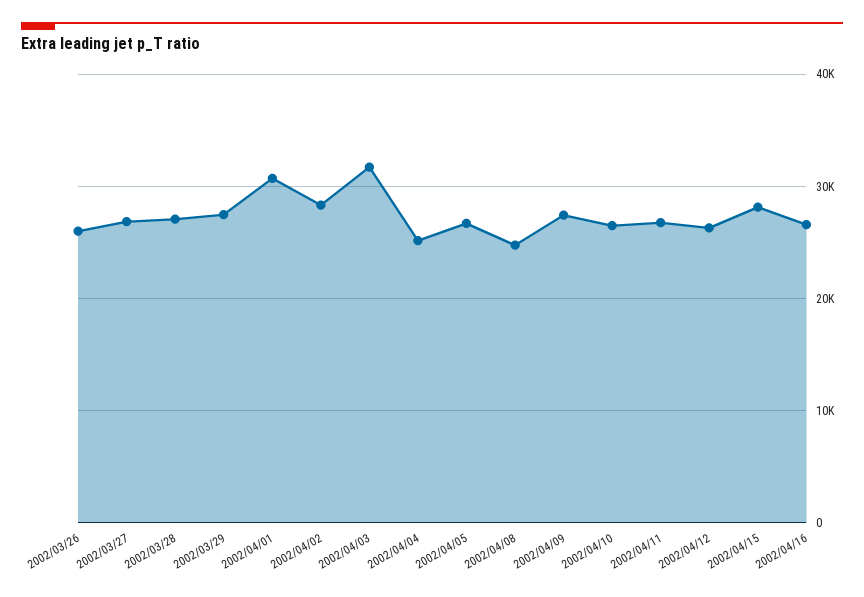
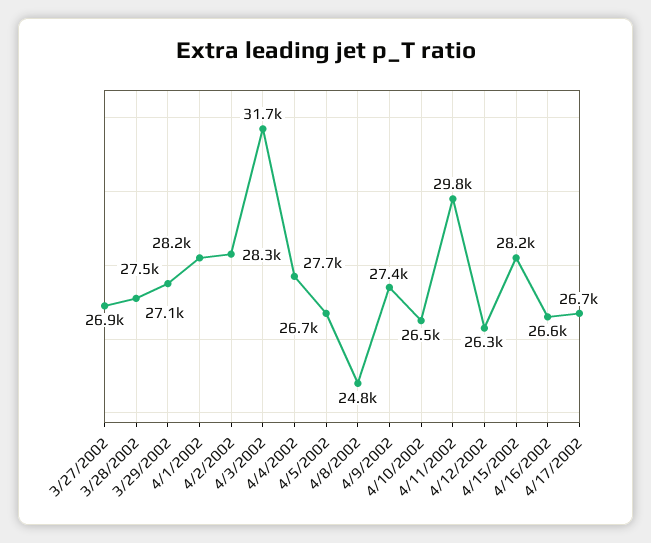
2002/03/26: 26000 -> none
2002/04/01: 31000 -> 28200
2002/04/04: 25000 -> 27700
2002/04/11: 27000 -> 29800
4/17/2002: none -> 26700

